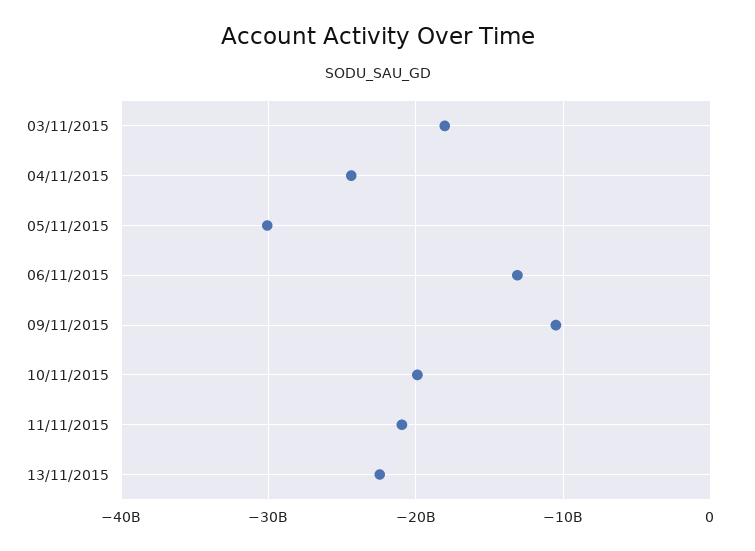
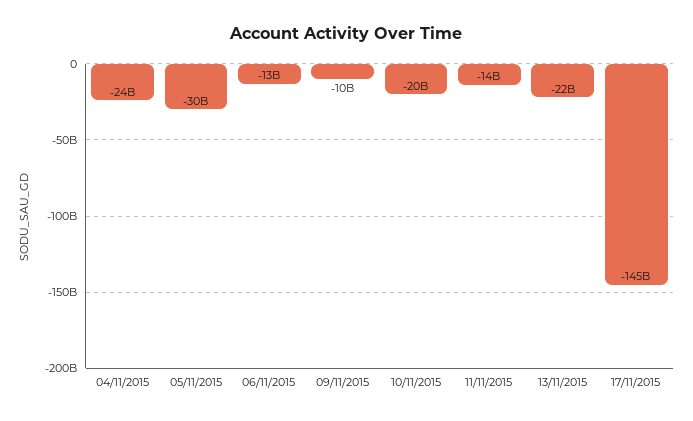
03/11/2015: -18000000000 -> none
11/11/2015: -21000000000 -> -14000000000
17/11/2015: none -> -145000000000

